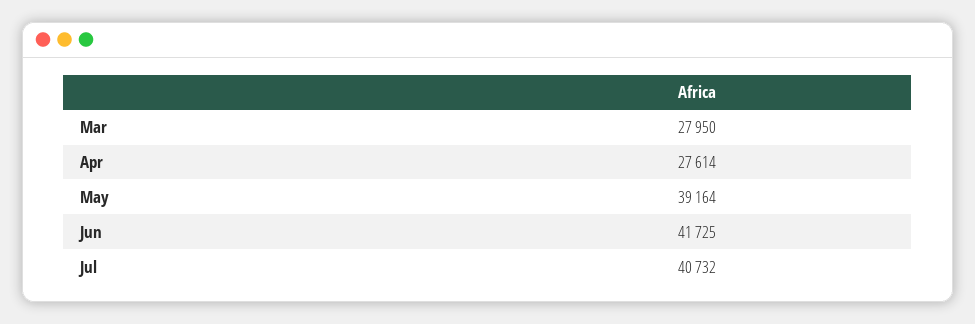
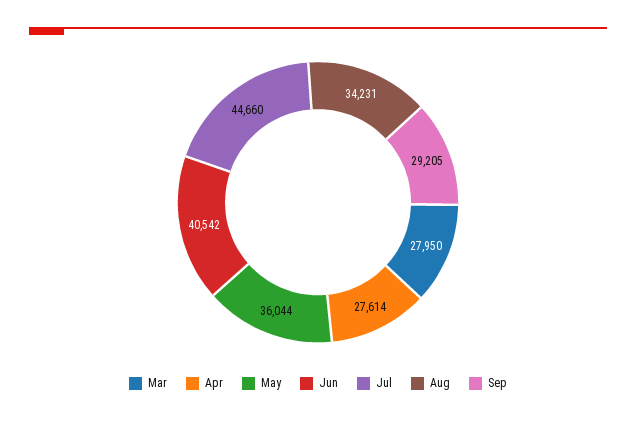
May: 39164 -> 36044
Jun: 41725 -> 40542
Jul: 40732 -> 44660
Aug: none -> 34231
Sep: none -> 29205

